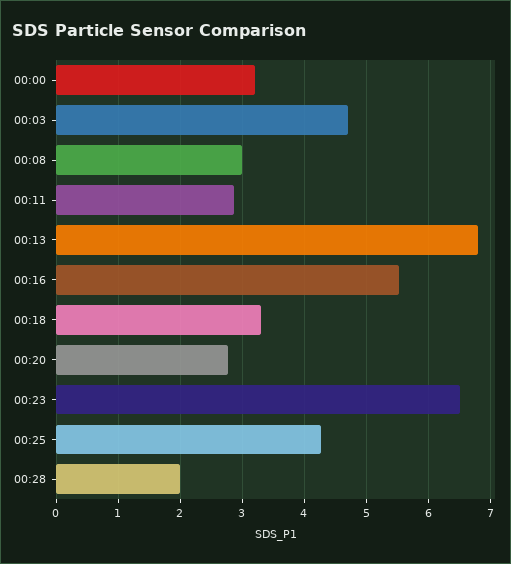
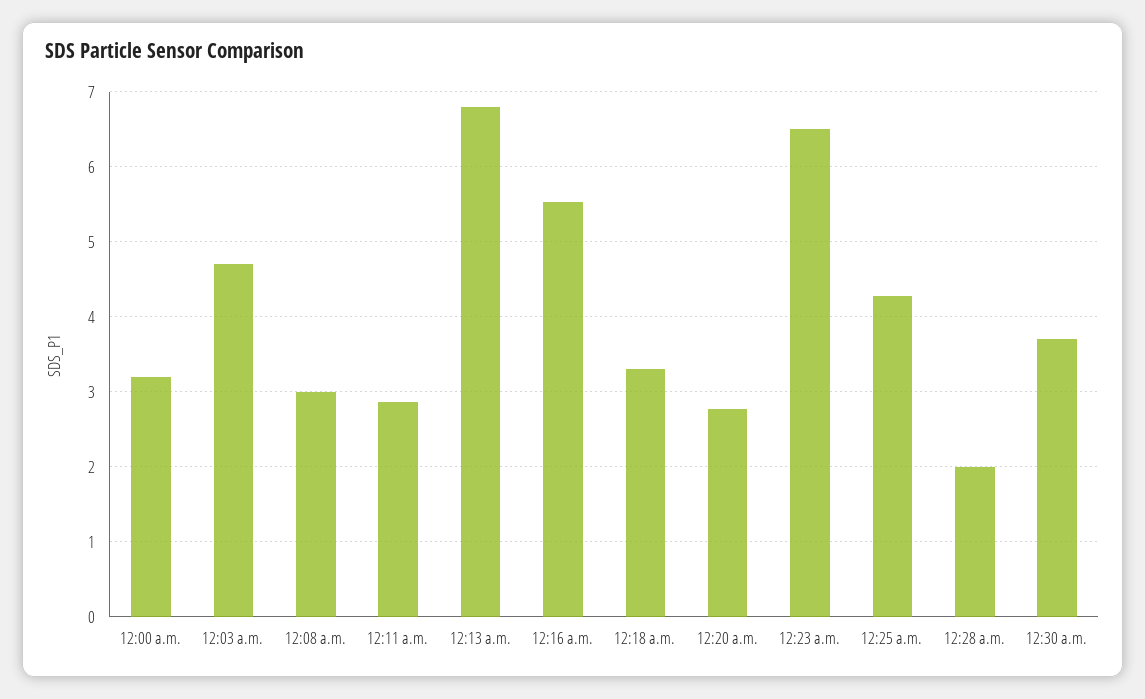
12:30 a.m.: none -> 3.7

